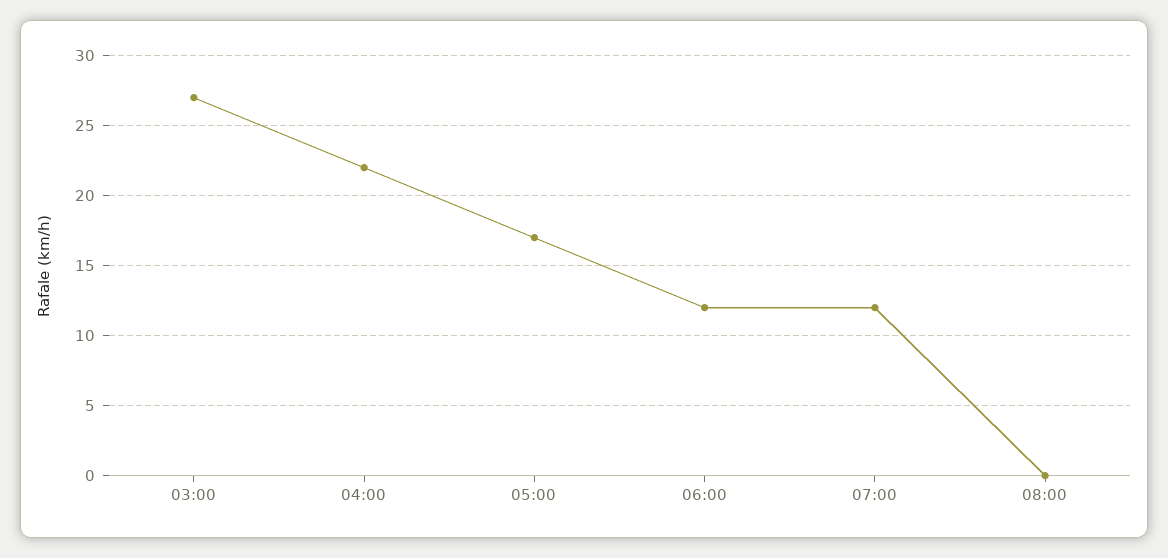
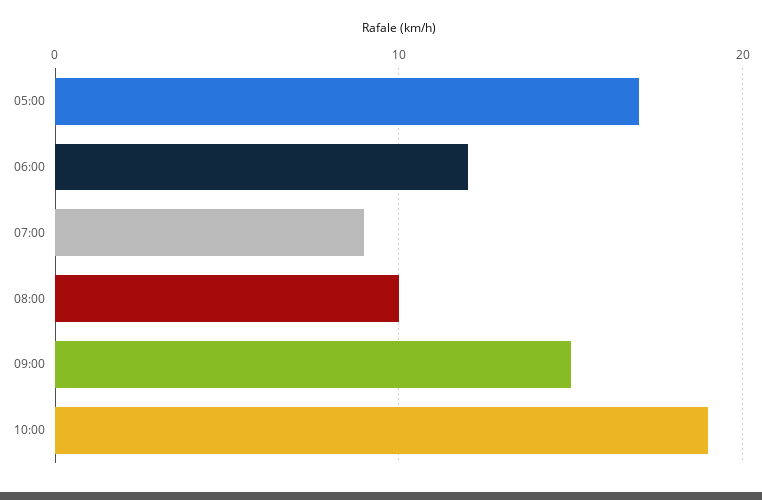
03:00: 27 -> none
04:00: 22 -> none
07:00: 12 -> 9
08:00: 0 -> 10
09:00: none -> 15
10:00: none -> 19

